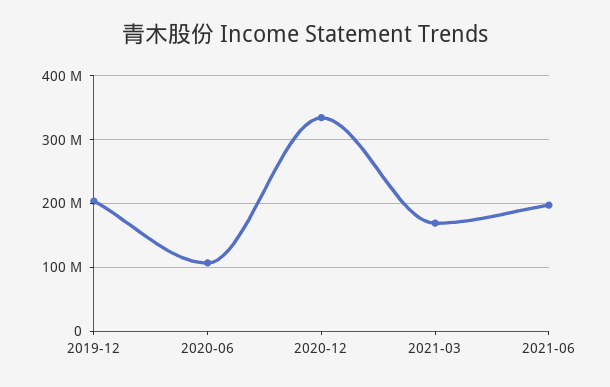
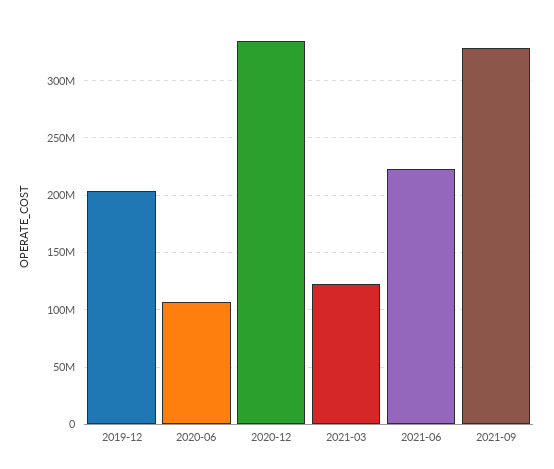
2021-03: 170000000 -> 120000000
2021-06: 200000000 -> 220000000
2021-09: none -> 330000000

